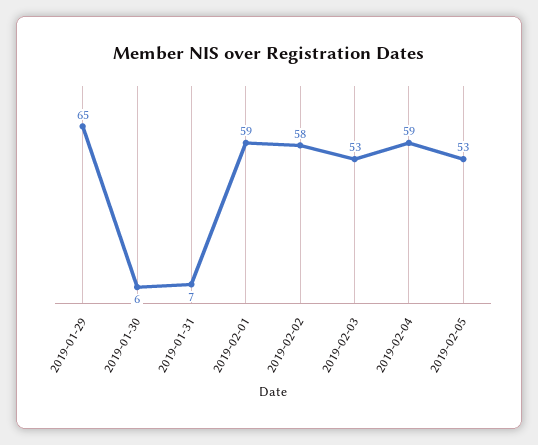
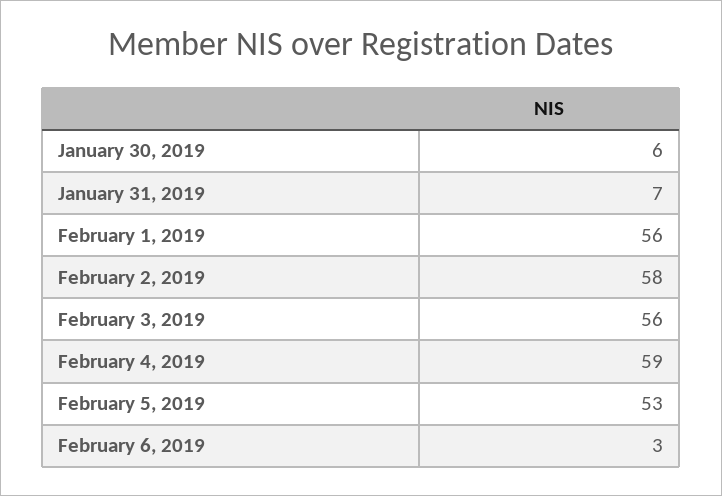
2019-01-29: 65 -> none
2019-02-01: 59 -> 56
2019-02-03: 53 -> 56
February 6, 2019: none -> 3

